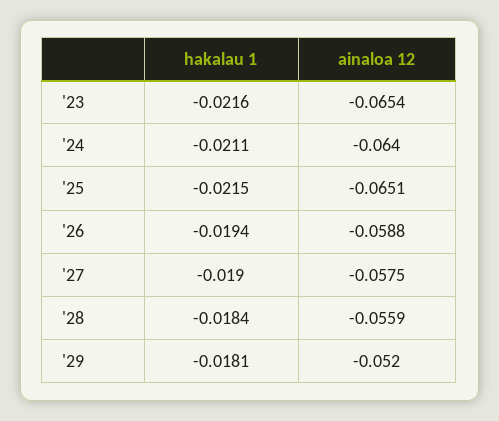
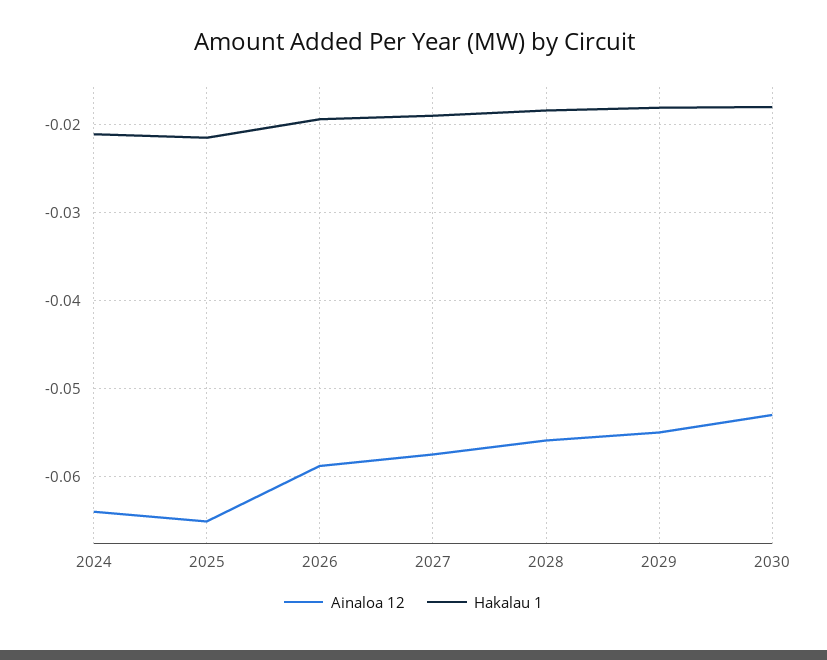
hakalau 1, '23: -0.0216 -> none
ainaloa 12, '23: -0.0654 -> none
ainaloa 12, '29: -0.052 -> -0.055
ainaloa 12, 2030: none -> -0.053
hakalau 1, 2030: none -> -0.018

